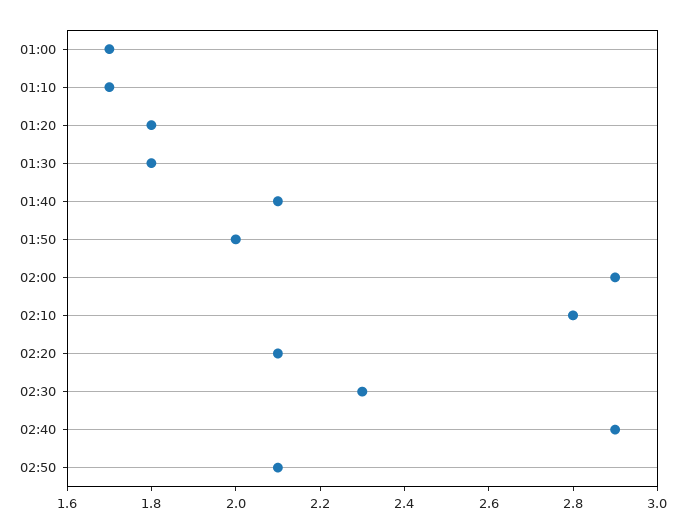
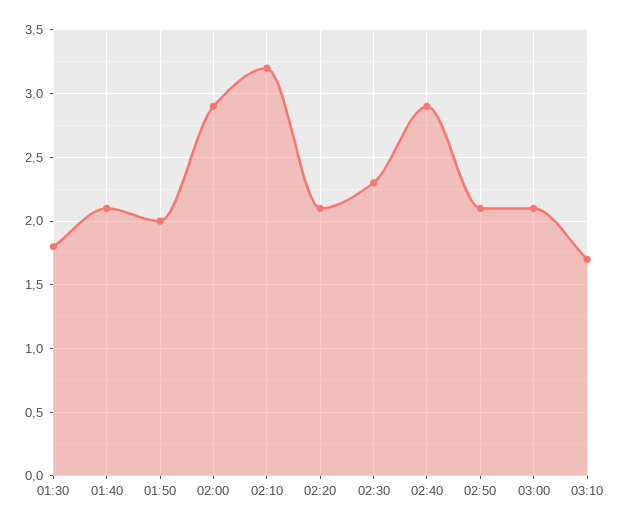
01:00: 1.7 -> none
01:10: 1.7 -> none
01:20: 1.8 -> none
02:10: 2.8 -> 3.2
03:00: none -> 2.1
03:10: none -> 1.7

